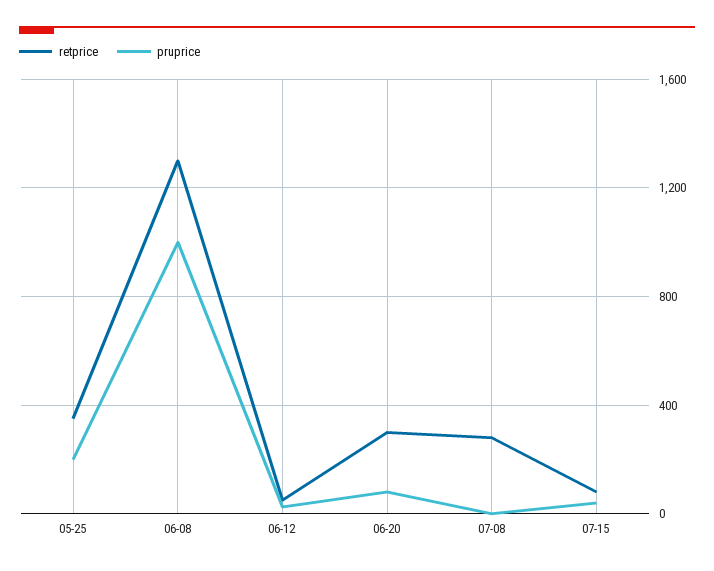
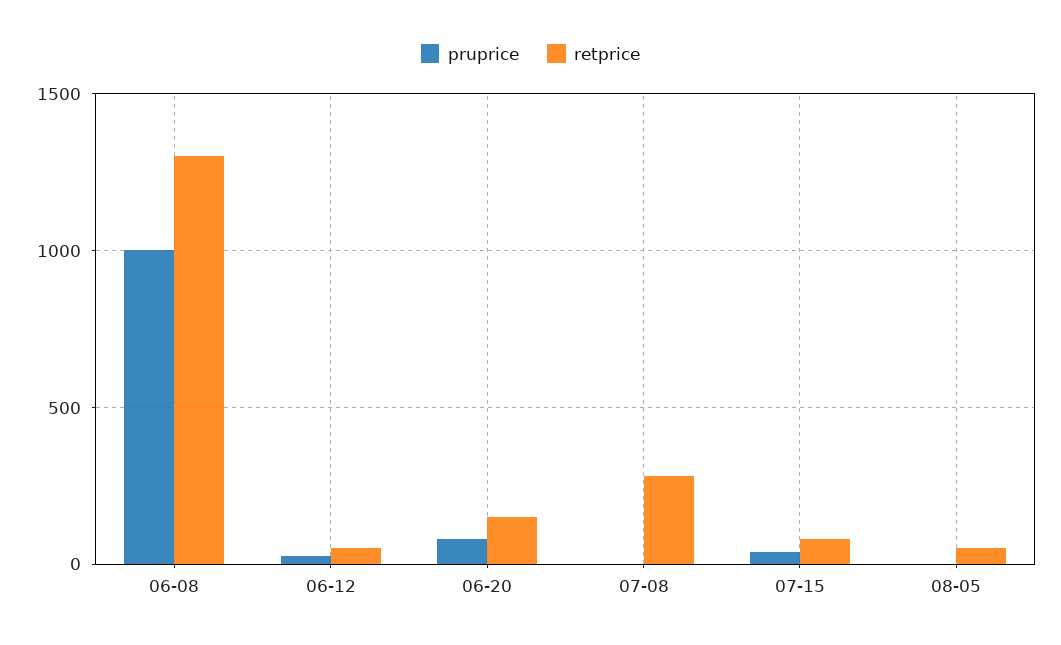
retprice, 05-25: 350 -> none
pruprice, 05-25: 200 -> none
retprice, 06-20: 300 -> 150
pruprice, 08-05: none -> 0
retprice, 08-05: none -> 50

